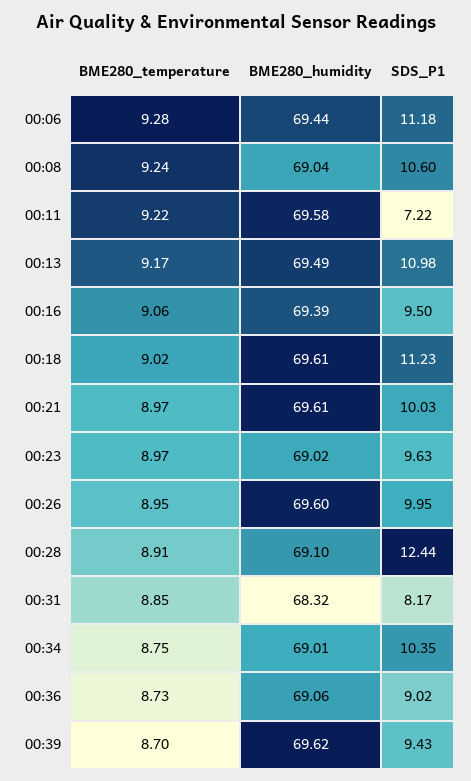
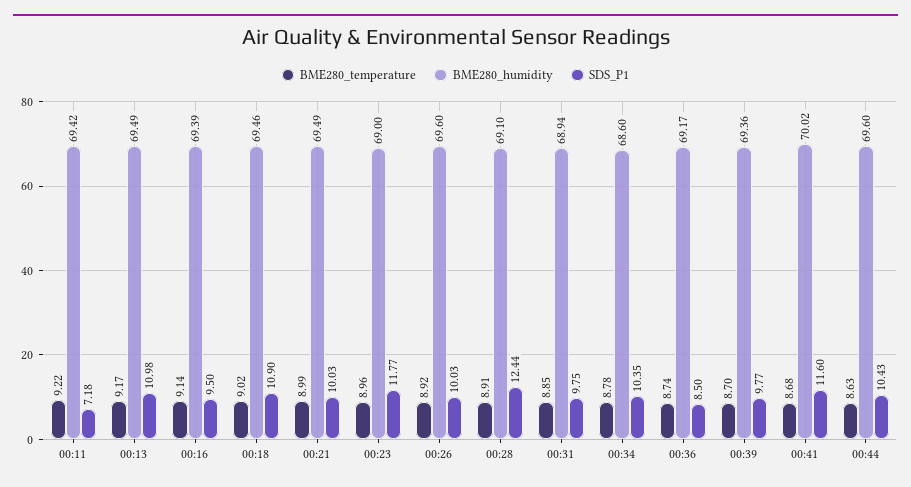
BME280_temperature, 00:06: 9.28 -> none
BME280_humidity, 00:06: 69.44 -> none
SDS_P1, 00:06: 11.18 -> none
BME280_temperature, 00:08: 9.24 -> none
BME280_humidity, 00:08: 69.04 -> none
SDS_P1, 00:08: 10.6 -> none
BME280_humidity, 00:11: 69.58 -> 69.42
SDS_P1, 00:11: 7.22 -> 7.18
BME280_temperature, 00:16: 9.06 -> 9.14
BME280_humidity, 00:18: 69.61 -> 69.46
SDS_P1, 00:18: 11.23 -> 10.9
BME280_temperature, 00:21: 8.97 -> 8.99
BME280_humidity, 00:21: 69.61 -> 69.49
BME280_temperature, 00:23: 8.97 -> 8.96
BME280_humidity, 00:23: 69.02 -> 69
SDS_P1, 00:23: 9.63 -> 11.77
BME280_temperature, 00:26: 8.95 -> 8.92
SDS_P1, 00:26: 9.95 -> 10.03
BME280_humidity, 00:31: 68.32 -> 68.94
SDS_P1, 00:31: 8.17 -> 9.75
BME280_temperature, 00:34: 8.75 -> 8.78
BME280_humidity, 00:34: 69.01 -> 68.6
BME280_temperature, 00:36: 8.73 -> 8.74
BME280_humidity, 00:36: 69.06 -> 69.17
SDS_P1, 00:36: 9.02 -> 8.5
BME280_humidity, 00:39: 69.62 -> 69.36
SDS_P1, 00:39: 9.43 -> 9.77
BME280_temperature, 00:41: none -> 8.68
BME280_humidity, 00:41: none -> 70.02
SDS_P1, 00:41: none -> 11.6
BME280_temperature, 00:44: none -> 8.63
BME280_humidity, 00:44: none -> 69.6
SDS_P1, 00:44: none -> 10.43

